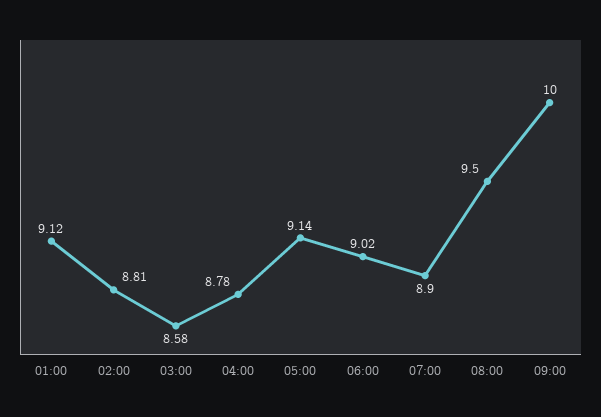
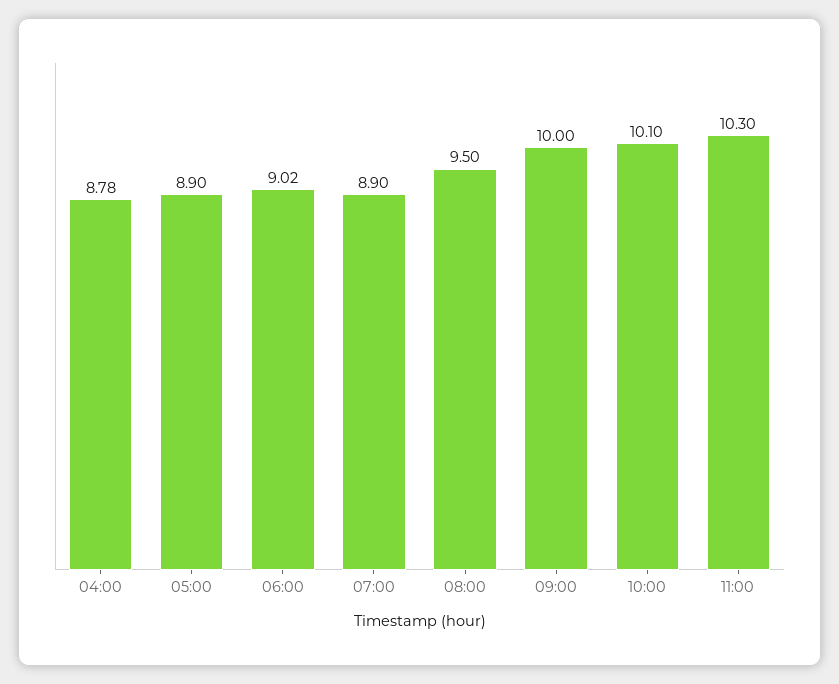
01:00: 9.12 -> none
02:00: 8.81 -> none
03:00: 8.58 -> none
05:00: 9.14 -> 8.9
10:00: none -> 10.1
11:00: none -> 10.3

